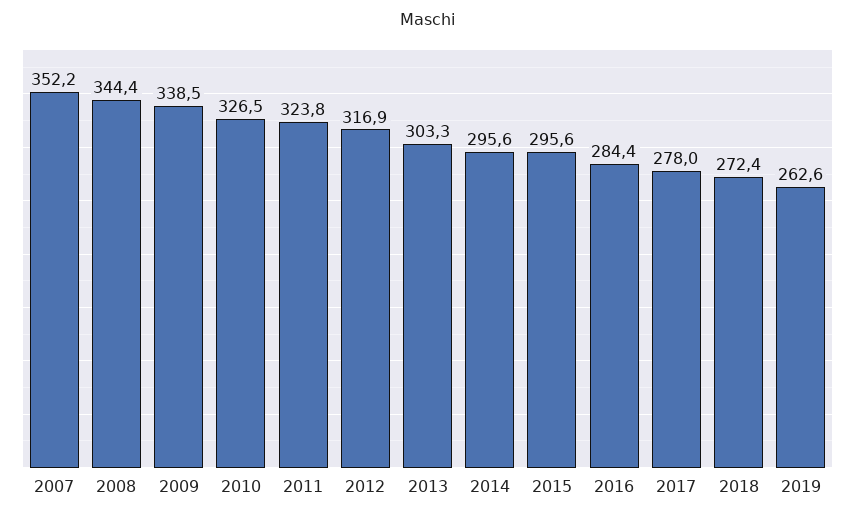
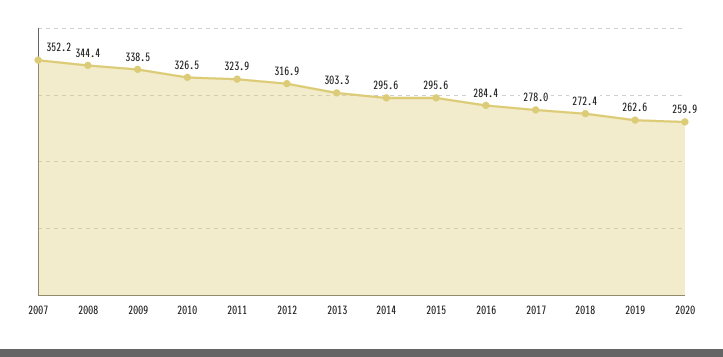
2011: 323.8 -> 323.9
2020: none -> 259.9

